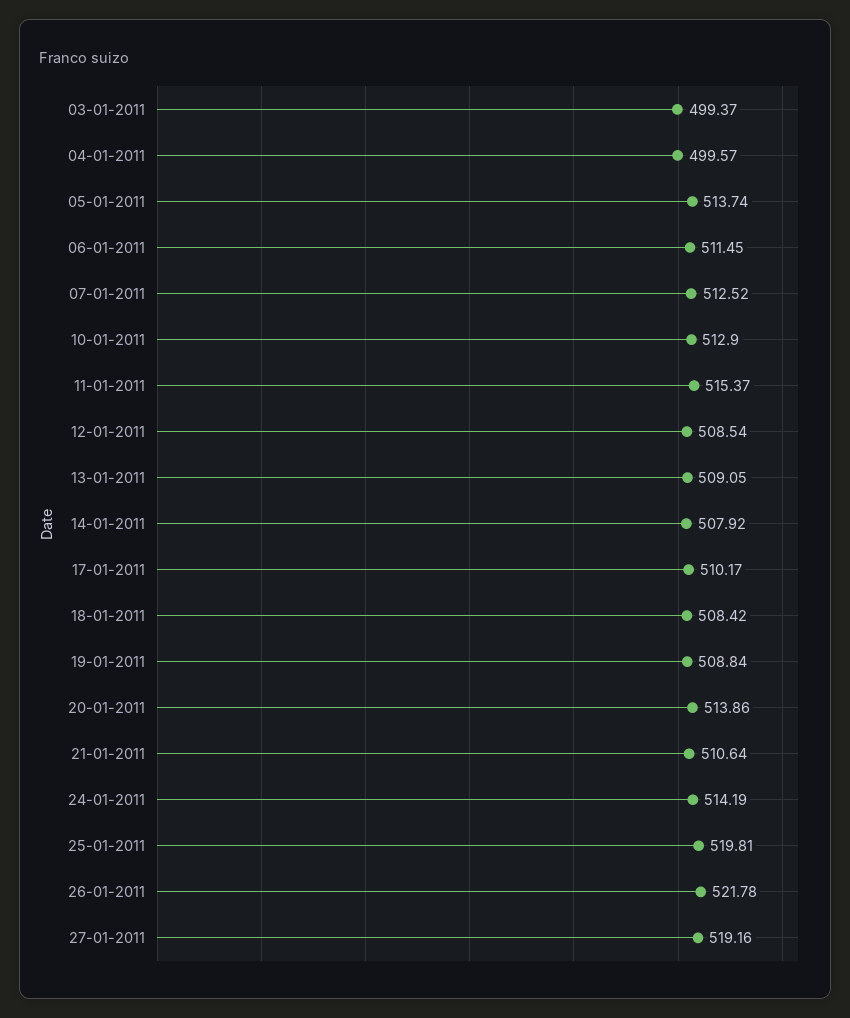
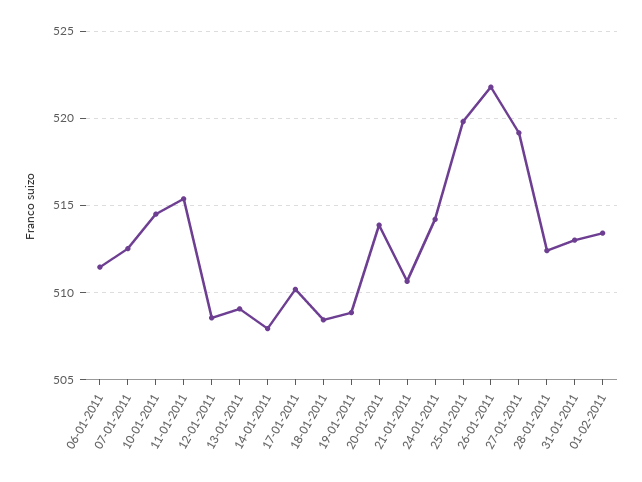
03-01-2011: 499.37 -> none
04-01-2011: 499.57 -> none
05-01-2011: 513.74 -> none
10-01-2011: 512.9 -> 514.5
28-01-2011: none -> 512.5
31-01-2011: none -> 513
01-02-2011: none -> 513.5

